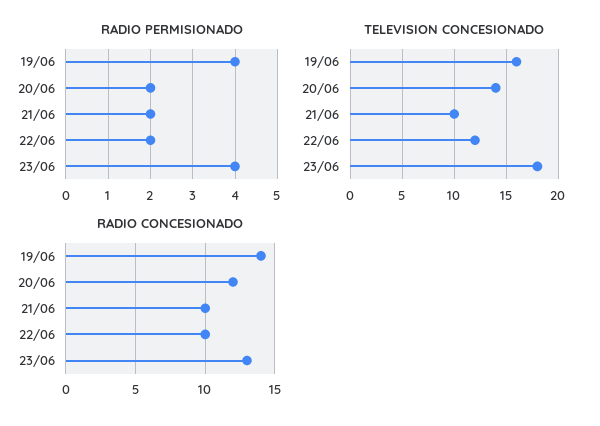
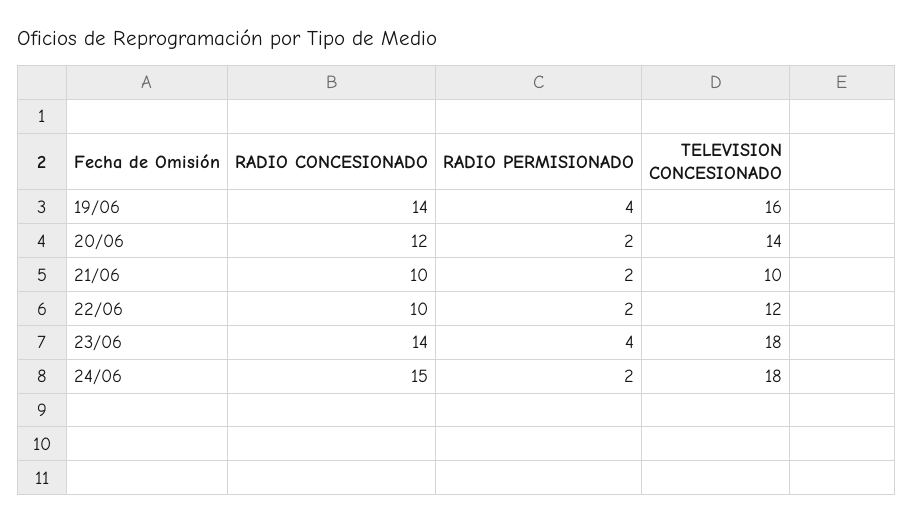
RADIO CONCESIONADO, 23/06: 13 -> 14
RADIO CONCESIONADO, 24/06: none -> 15
RADIO PERMISIONADO, 24/06: none -> 2
TELEVISION CONCESIONADO, 24/06: none -> 18

